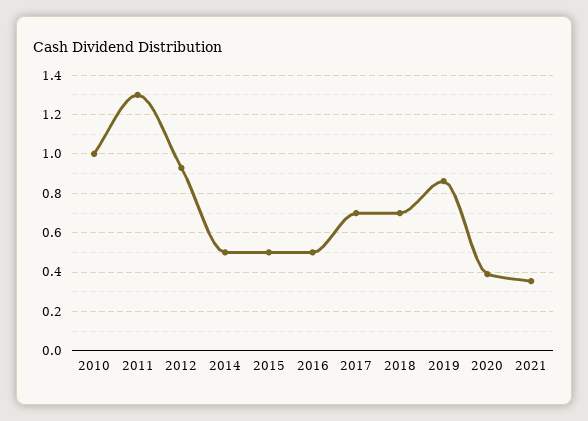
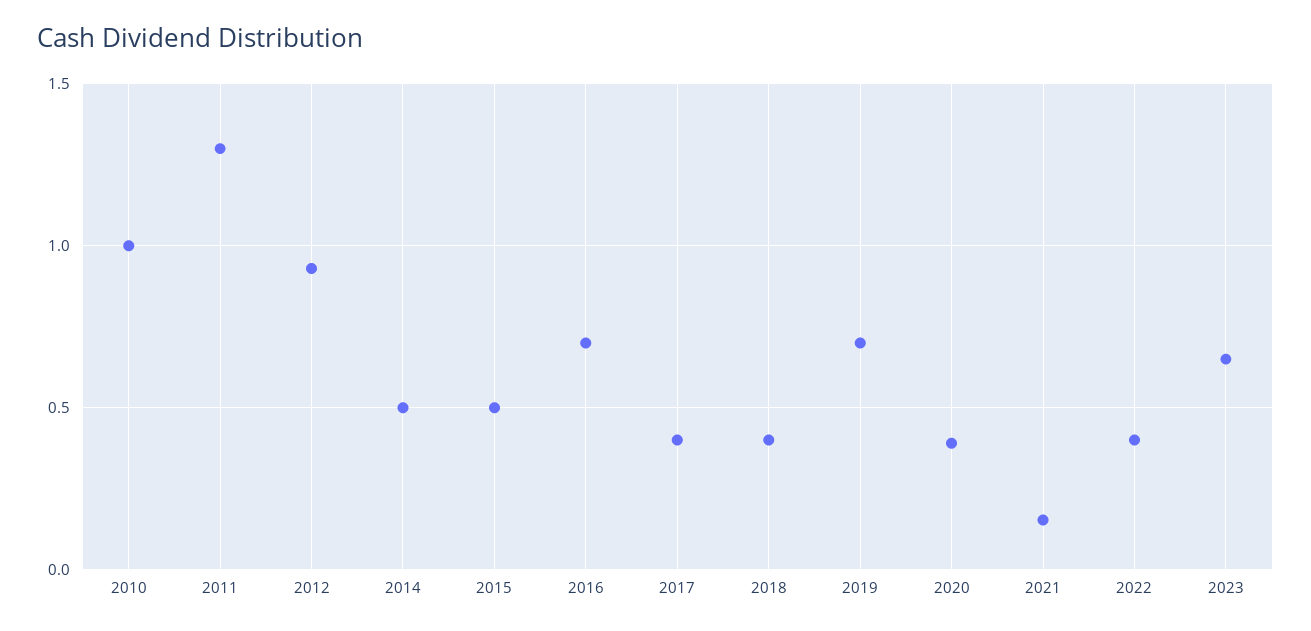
2016: 0.5 -> 0.7
2017: 0.7 -> 0.4
2018: 0.7 -> 0.4
2019: 0.85 -> 0.7
2021: 0.35 -> 0.15
2022: none -> 0.4
2023: none -> 0.65

